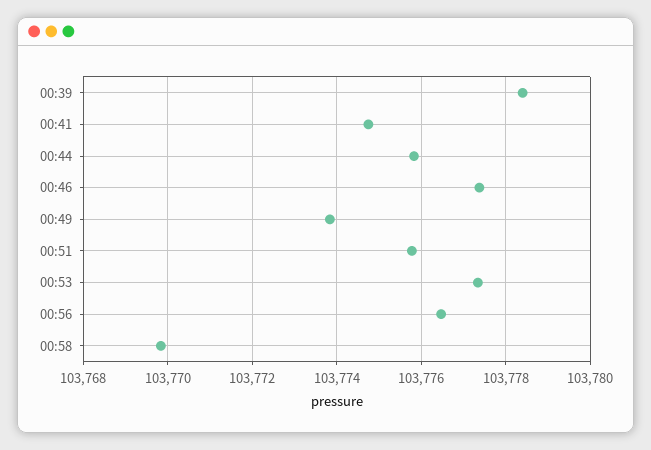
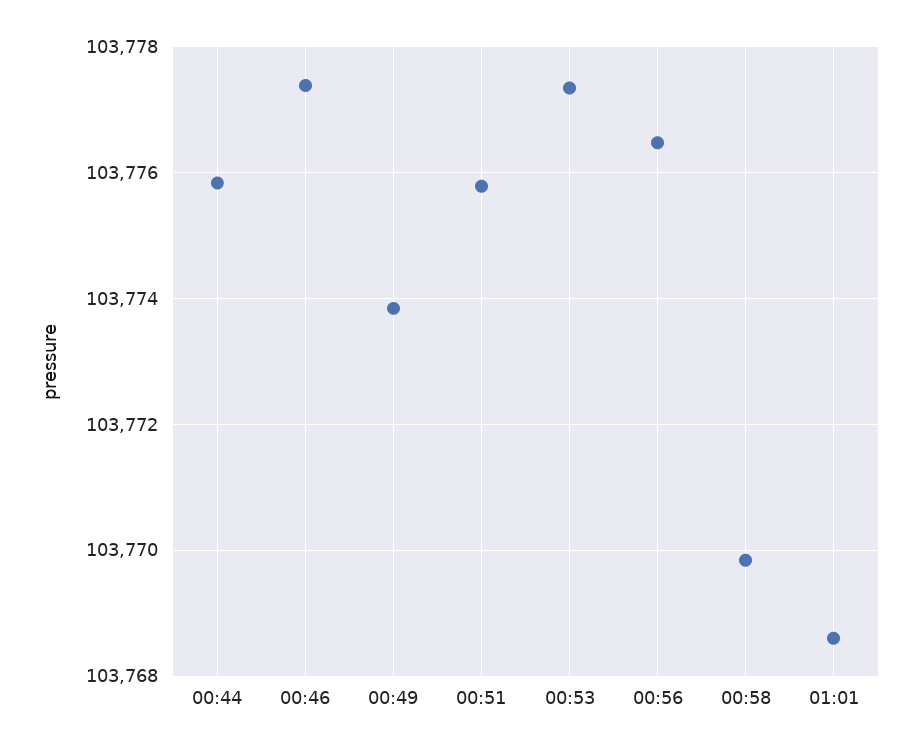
00:39: 103778.4 -> none
00:41: 103774.8 -> none
01:01: none -> 103768.6

